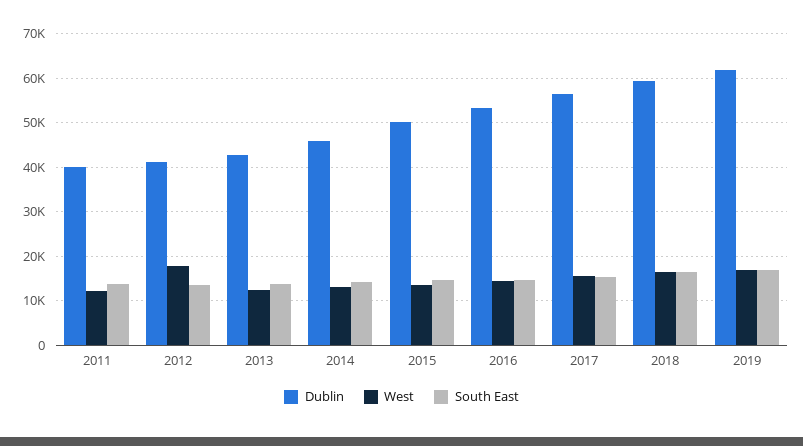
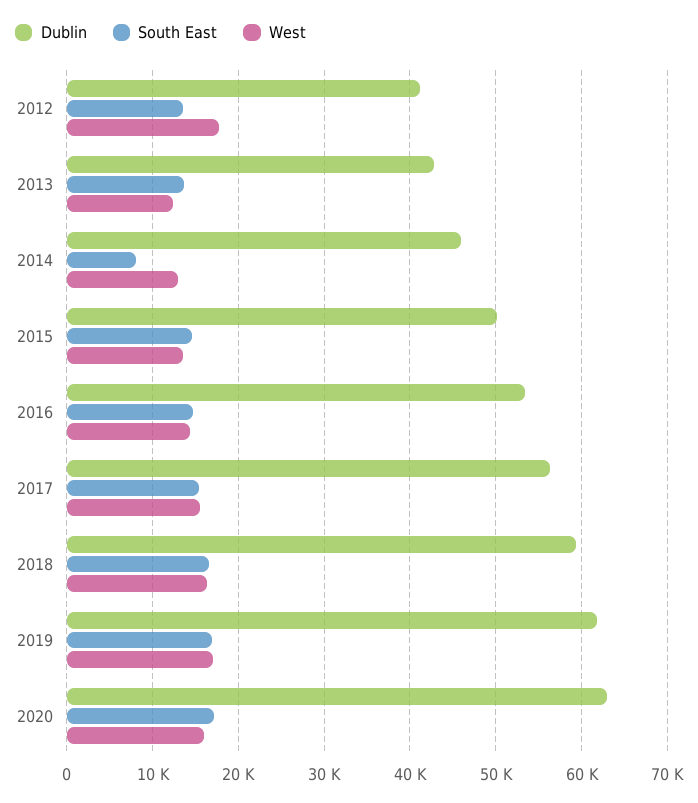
Dublin, 2011: 40000 -> none
West, 2011: 12000 -> none
South East, 2011: 14000 -> none
South East, 2014: 14000 -> 8000
Dublin, 2020: none -> 63000
South East, 2020: none -> 17000
West, 2020: none -> 16000

